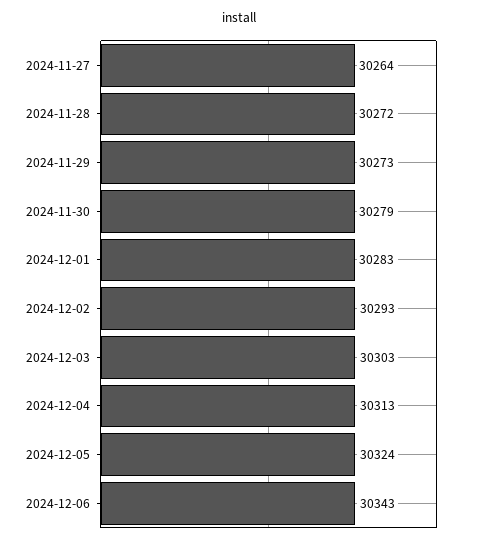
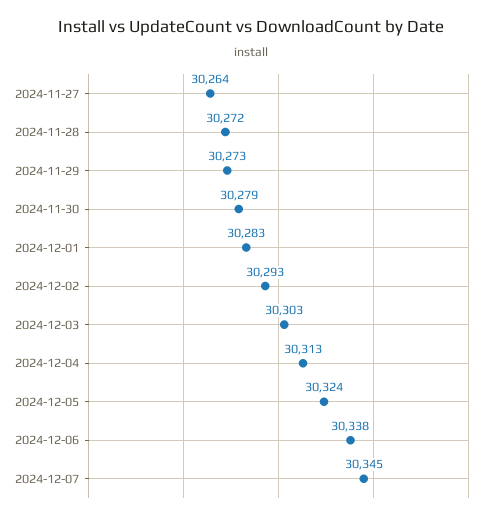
2024-12-06: 30343 -> 30338
2024-12-07: none -> 30345

